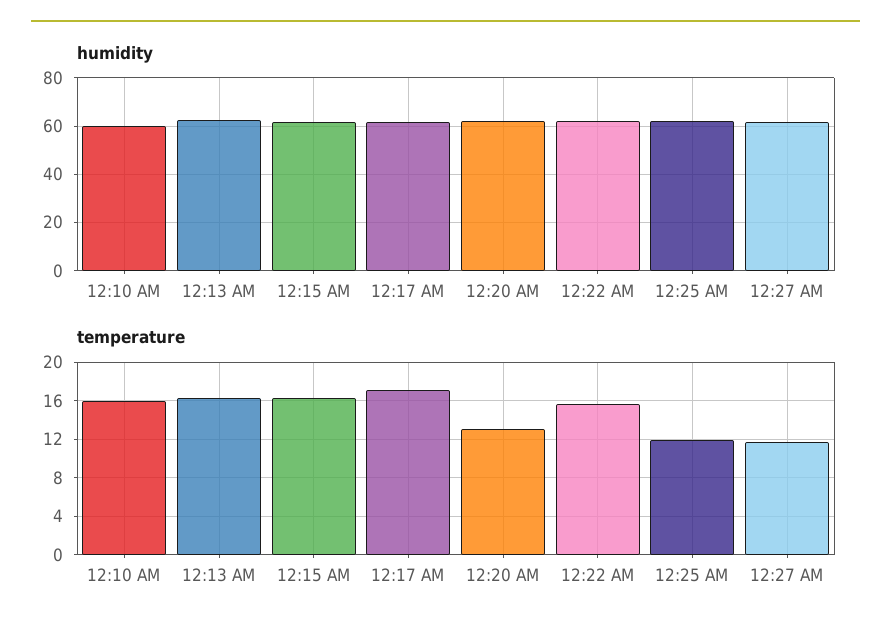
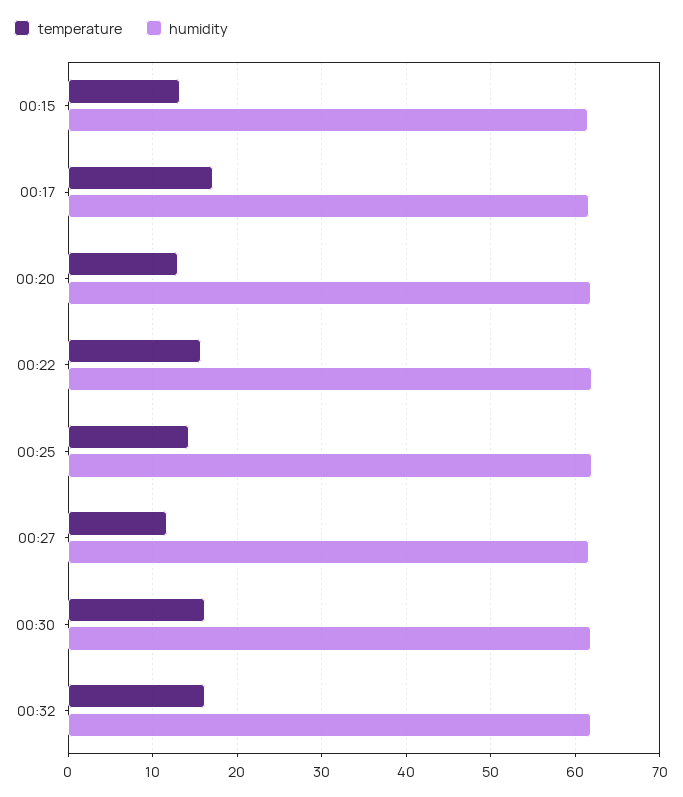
humidity, 12:10 AM: 60 -> none
humidity, 12:13 AM: 62.5 -> none
temperature, 12:10 AM: 16 -> none
temperature, 12:13 AM: 16 -> none
temperature, 12:15 AM: 16 -> 13
temperature, 12:25 AM: 12 -> 14
temperature, 00:30: none -> 16
humidity, 00:30: none -> 62
temperature, 00:32: none -> 16
humidity, 00:32: none -> 62

